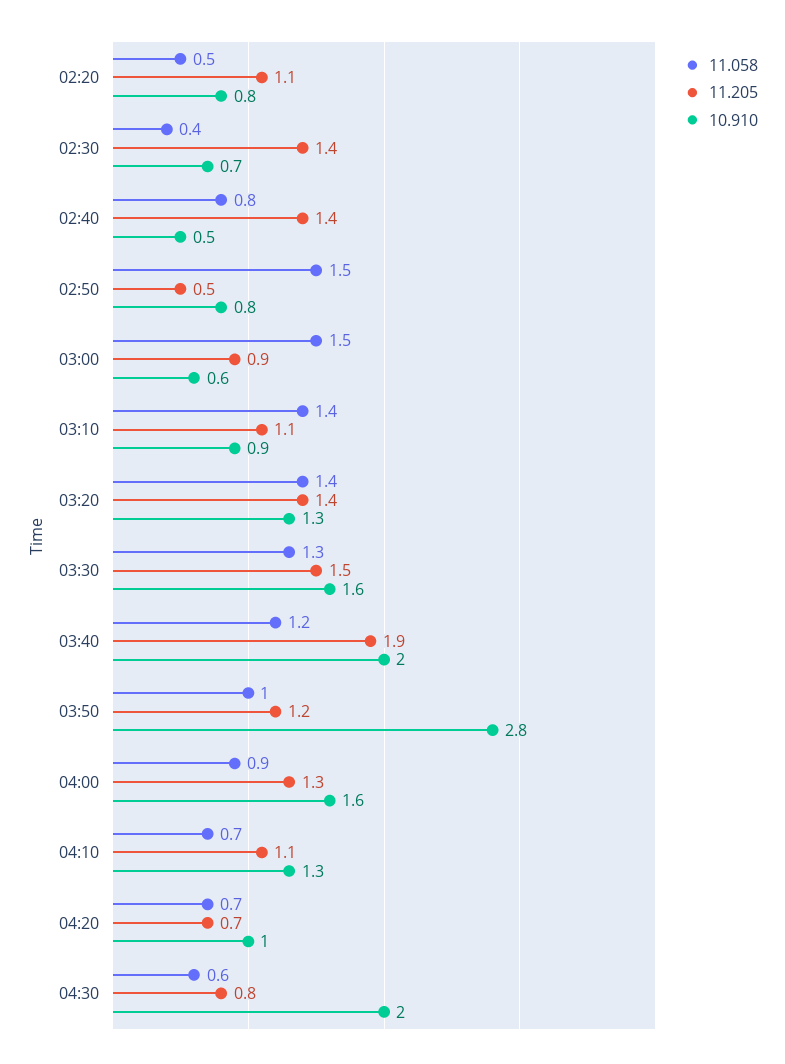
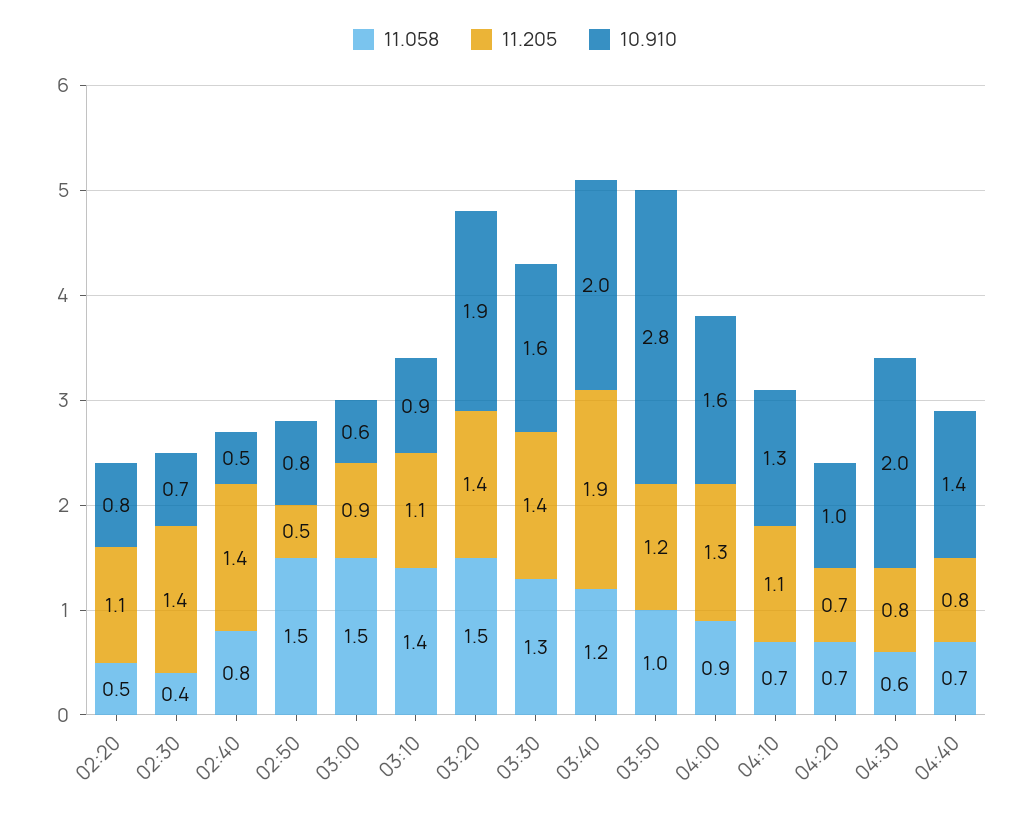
11.058, 03:20: 1.4 -> 1.5
10.910, 03:20: 1.3 -> 1.9
11.205, 03:30: 1.5 -> 1.4
11.058, 04:40: none -> 0.7
11.205, 04:40: none -> 0.8
10.910, 04:40: none -> 1.4

